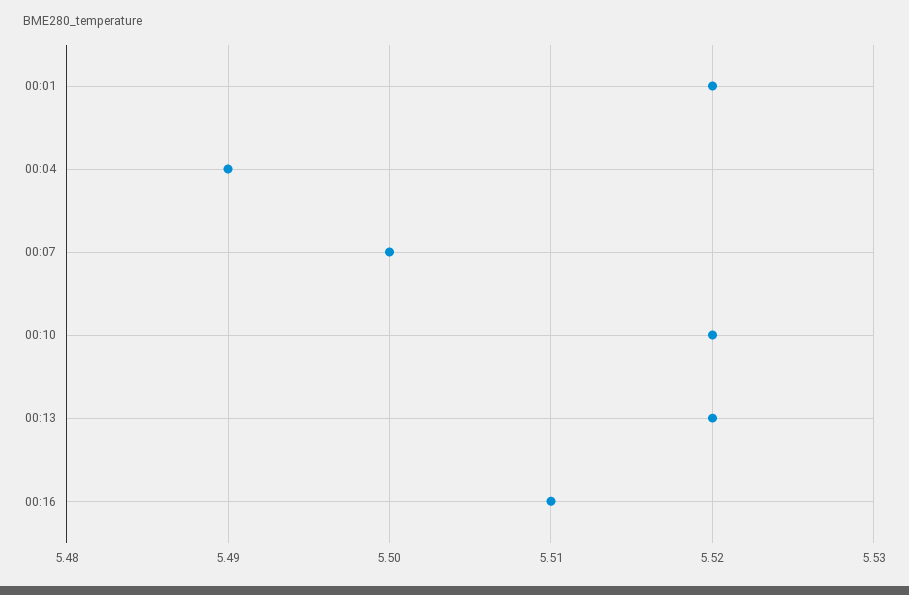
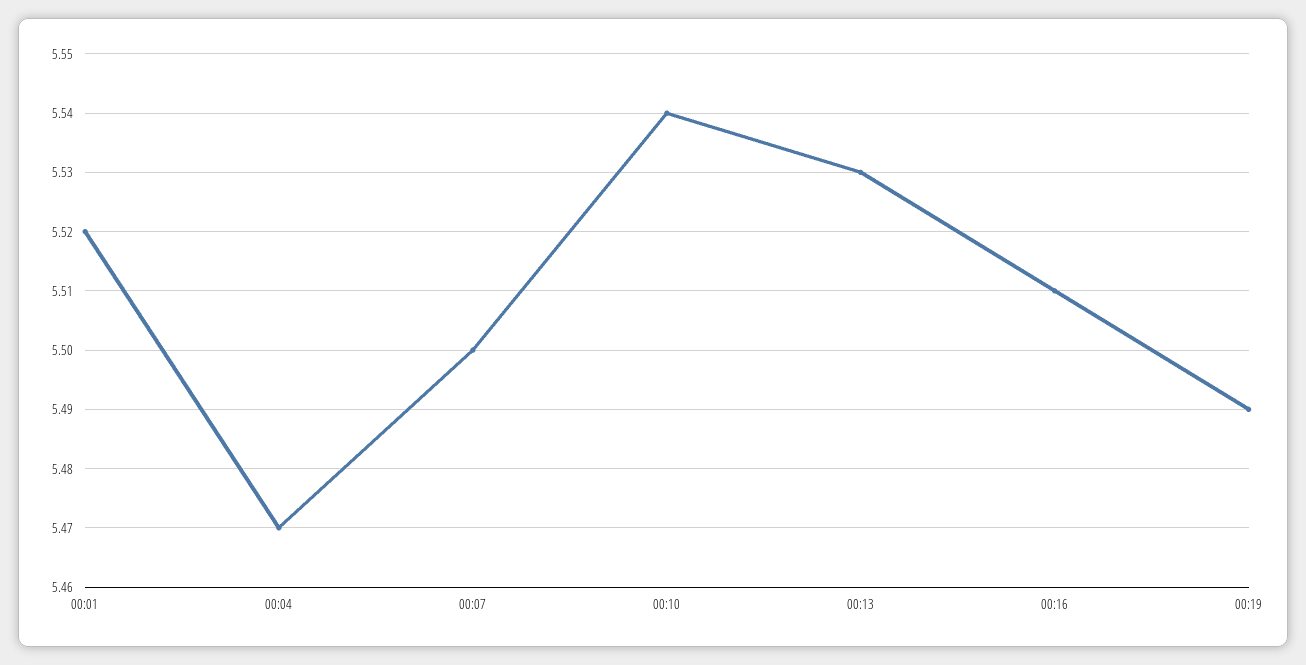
00:04: 5.49 -> 5.47
00:10: 5.52 -> 5.54
00:13: 5.52 -> 5.53
00:19: none -> 5.49

